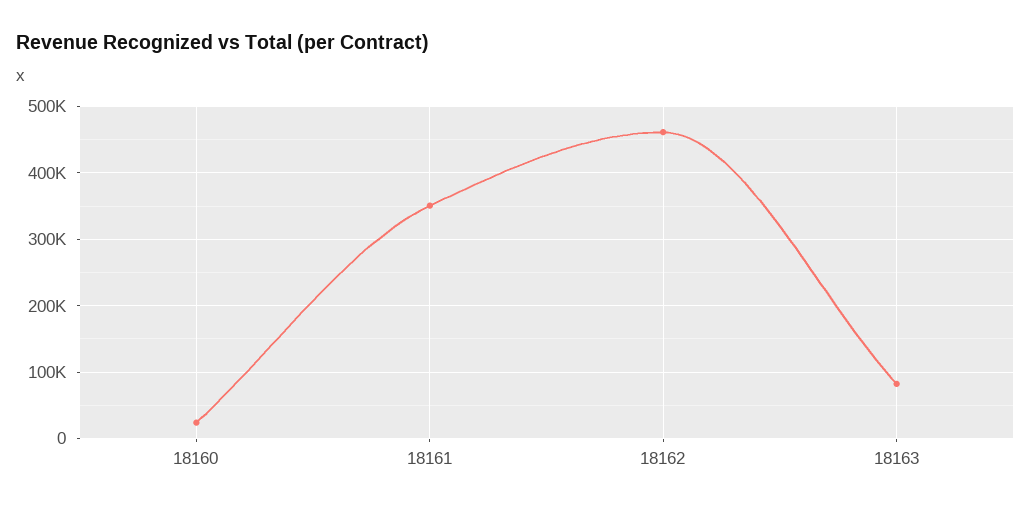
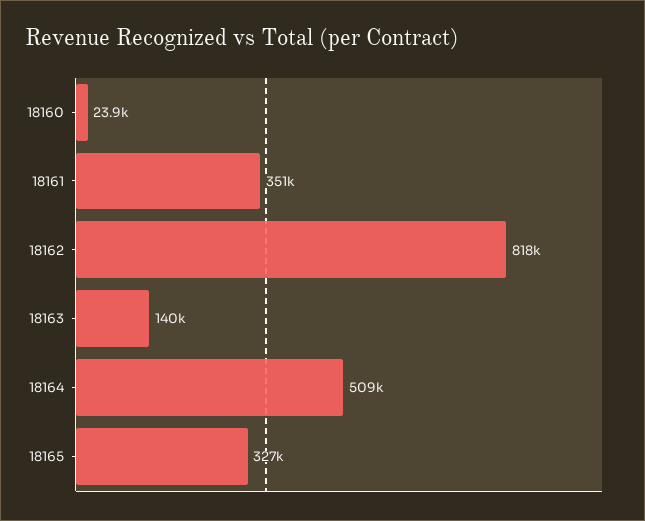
18162: 460000 -> 818000
18163: 80000 -> 140000
18164: none -> 509000
18165: none -> 327000

